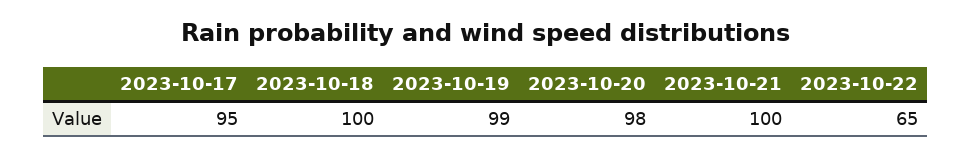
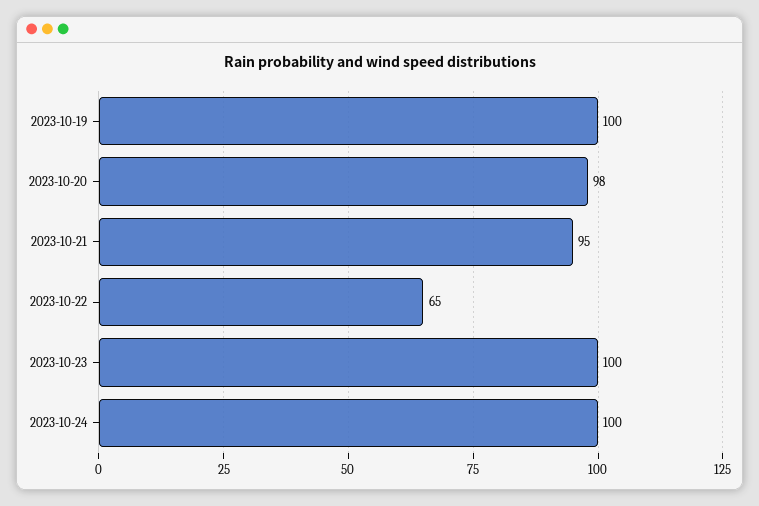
2023-10-17: 95 -> none
2023-10-18: 100 -> none
2023-10-19: 99 -> 100
2023-10-21: 100 -> 95
2023-10-23: none -> 100
2023-10-24: none -> 100

